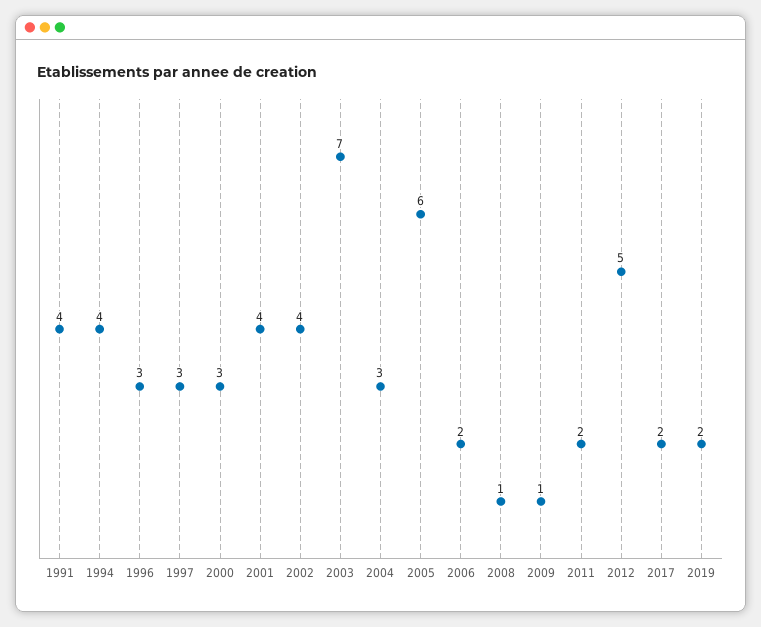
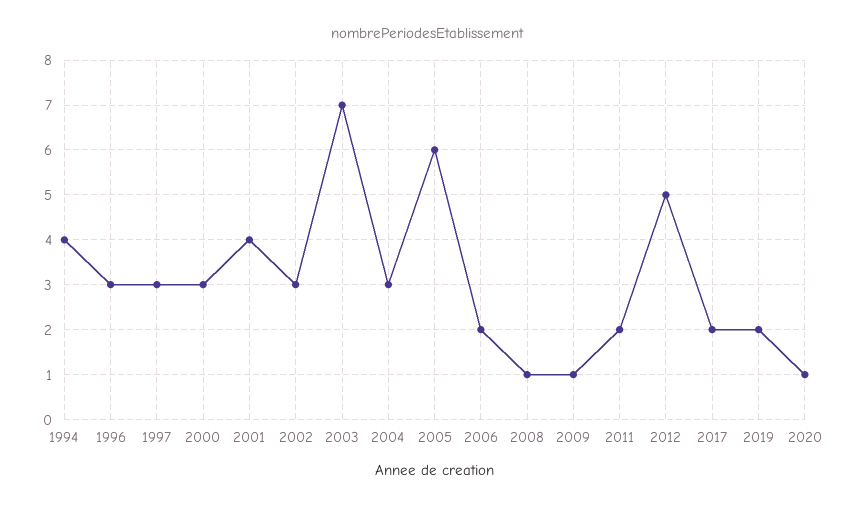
1991: 4 -> none
2002: 4 -> 3
2020: none -> 1

